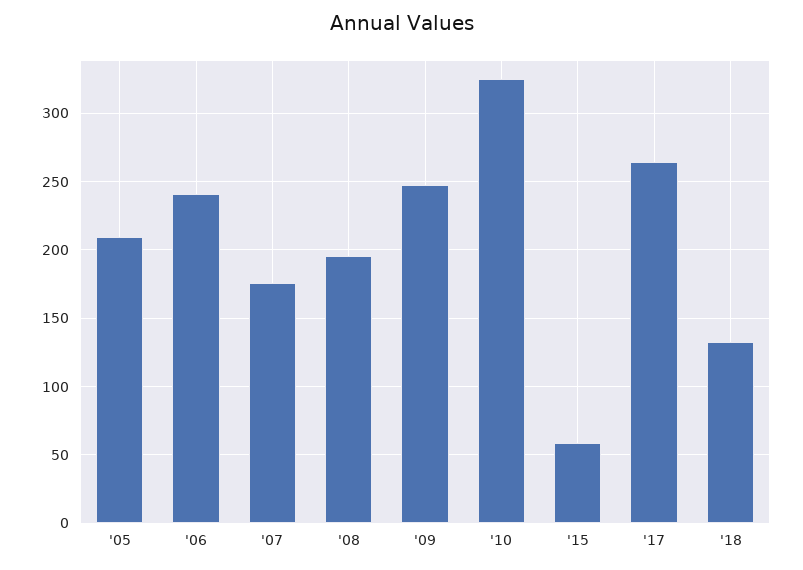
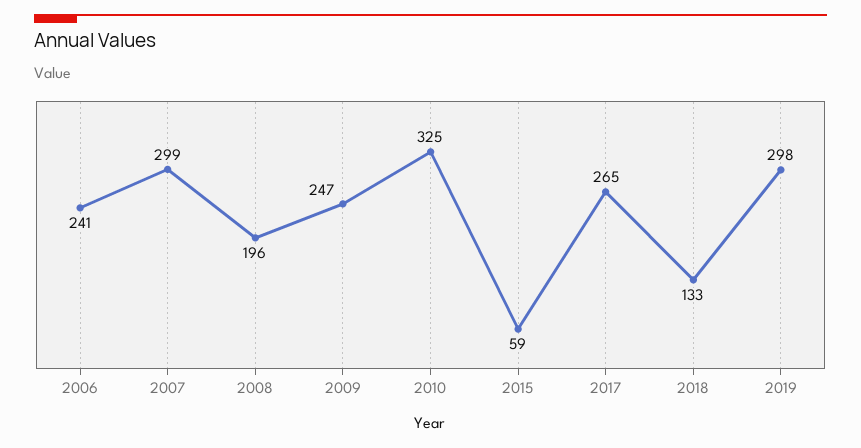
'05: 210 -> none
'07: 175 -> 299
2019: none -> 298

